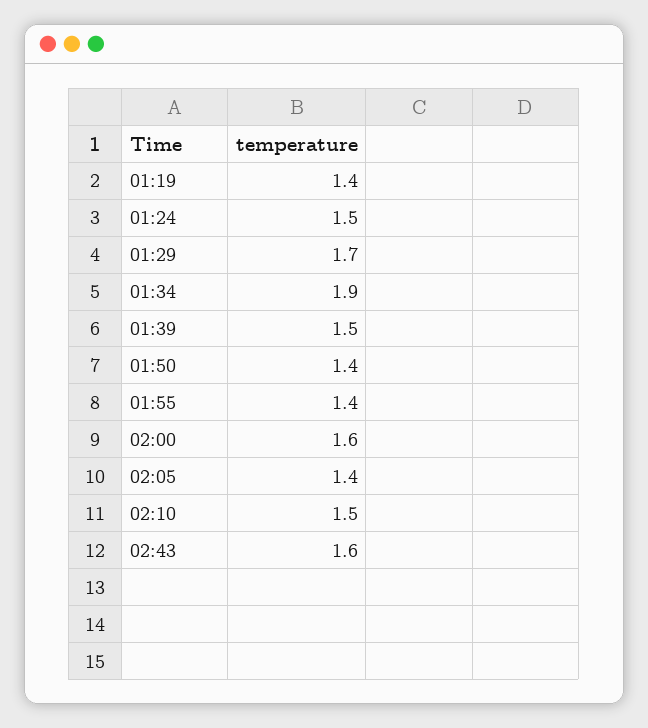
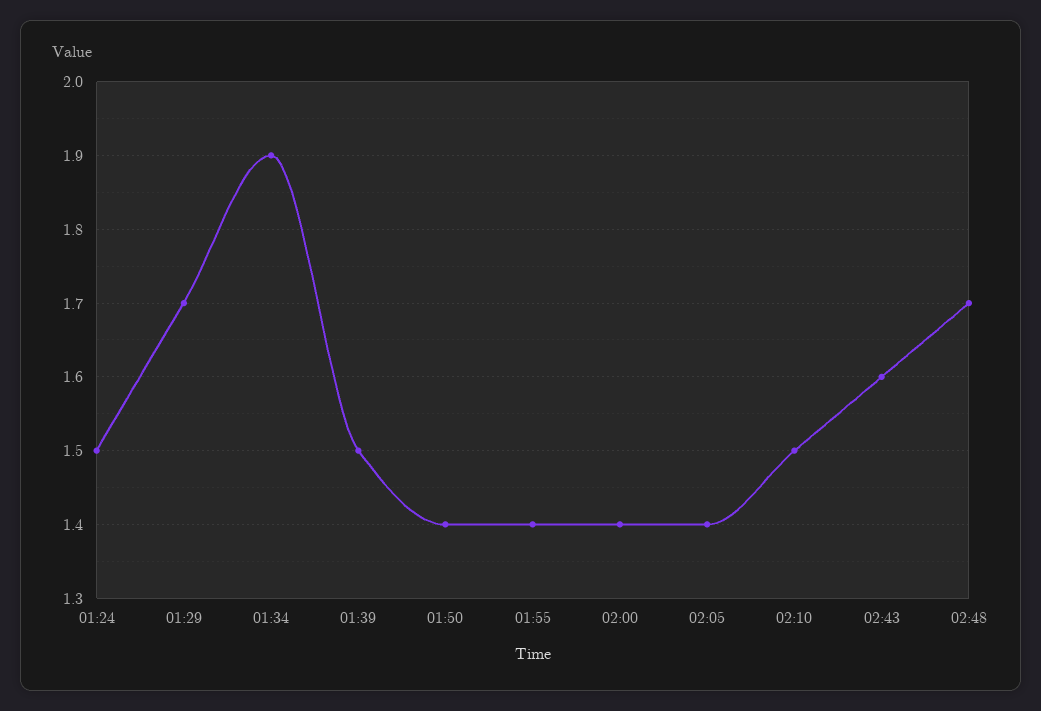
01:19: 1.4 -> none
02:00: 1.6 -> 1.4
02:48: none -> 1.7

